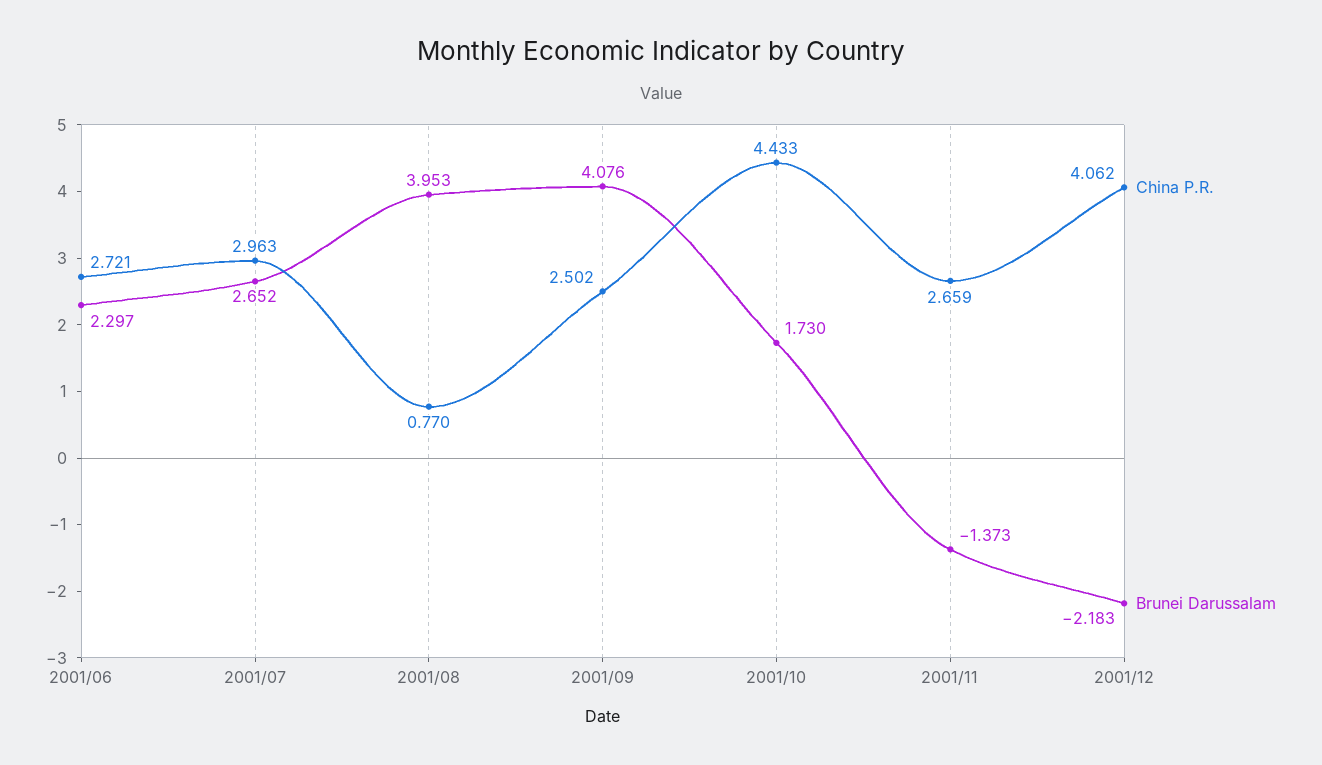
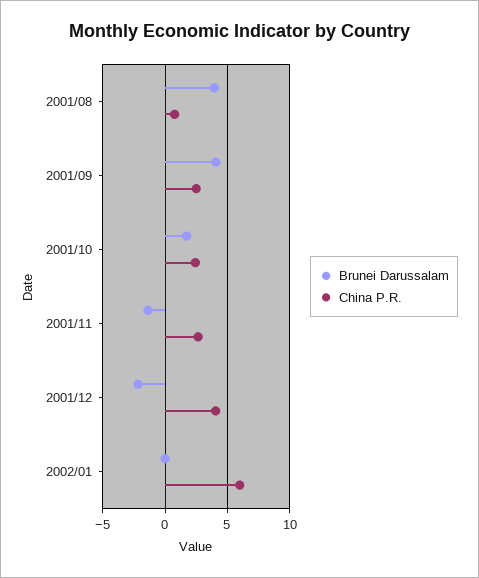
China P.R., 2001/06: 2.721 -> none
Brunei Darussalam, 2001/06: 2.297 -> none
China P.R., 2001/07: 2.963 -> none
Brunei Darussalam, 2001/07: 2.652 -> none
China P.R., 2001/10: 4.433 -> 2.5
Brunei Darussalam, 2002/01: none -> 0
China P.R., 2002/01: none -> 6

